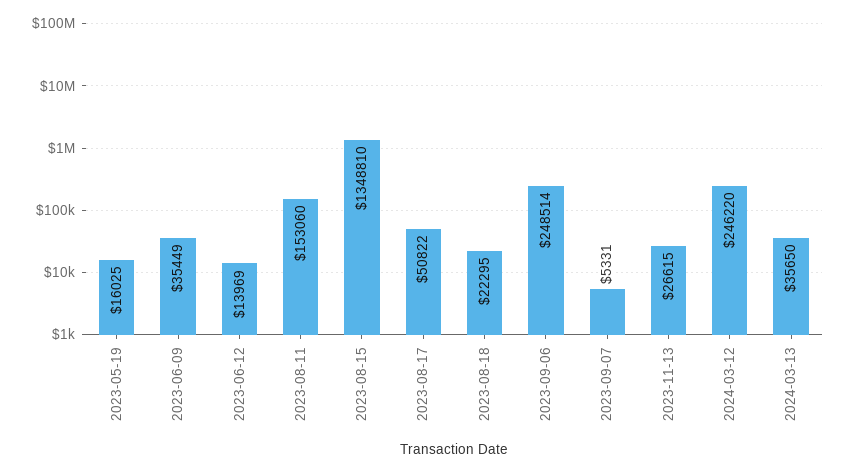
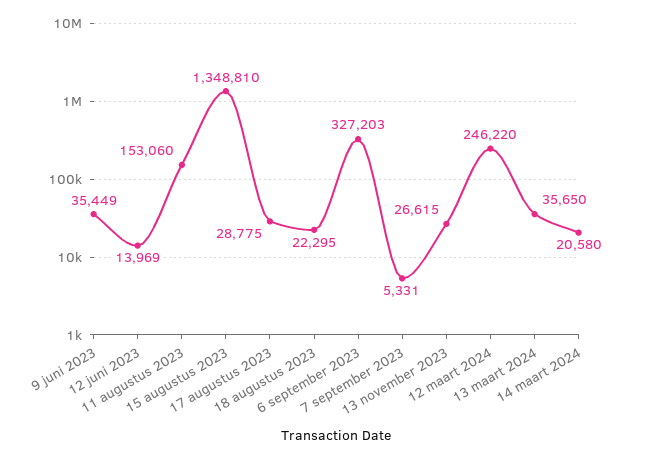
2023-05-19: 16025 -> none
2023-08-17: 50822 -> 28775
2023-09-06: 248514 -> 327203
14 maart 2024: none -> 20580

